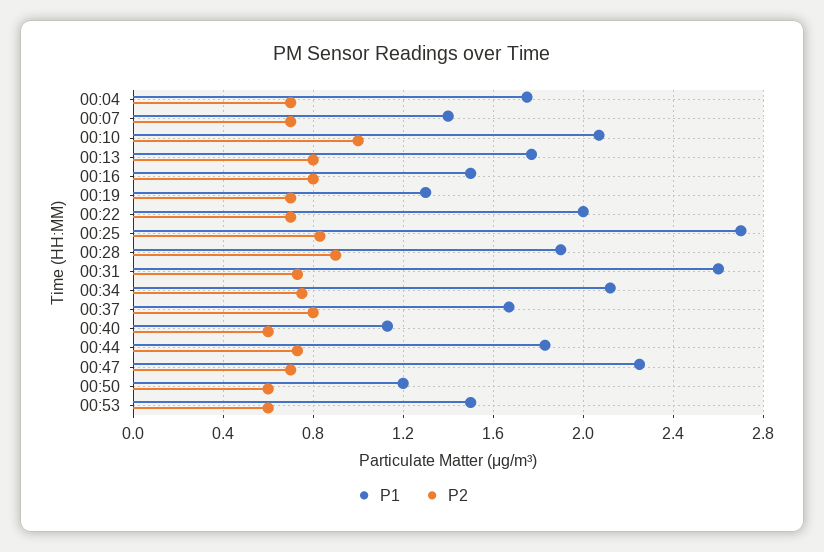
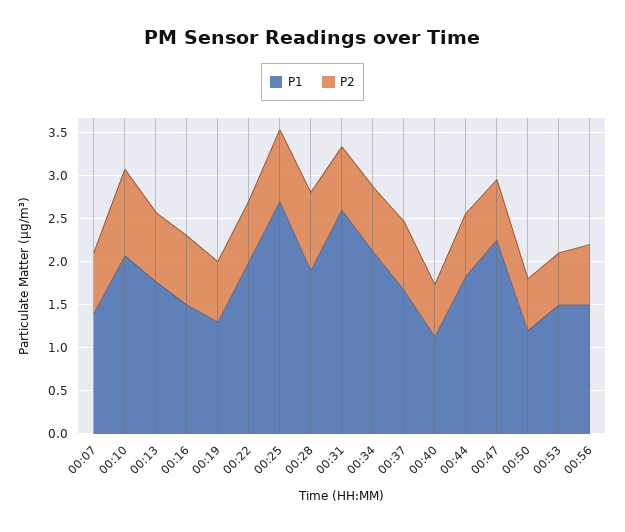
P1, 00:04: 1.75 -> none
P2, 00:04: 0.7 -> none
P1, 00:56: none -> 1.5
P2, 00:56: none -> 0.7

